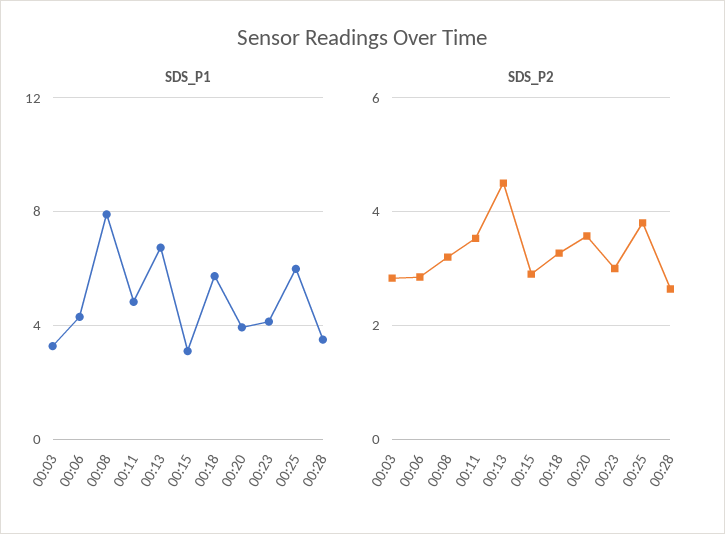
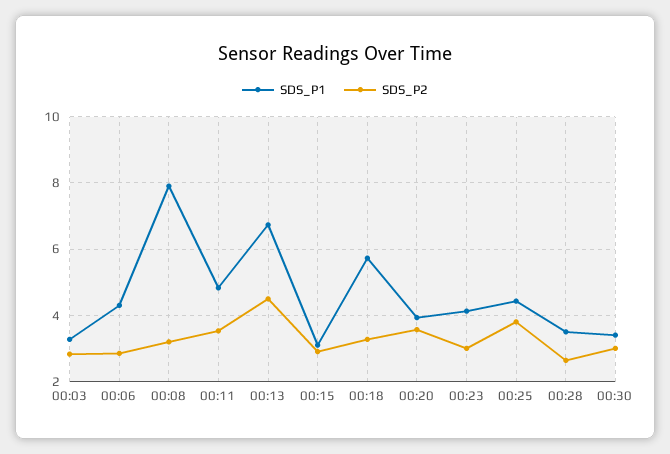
SDS_P1, 00:25: 6 -> 4.4
SDS_P1, 00:30: none -> 3.4
SDS_P2, 00:30: none -> 3

